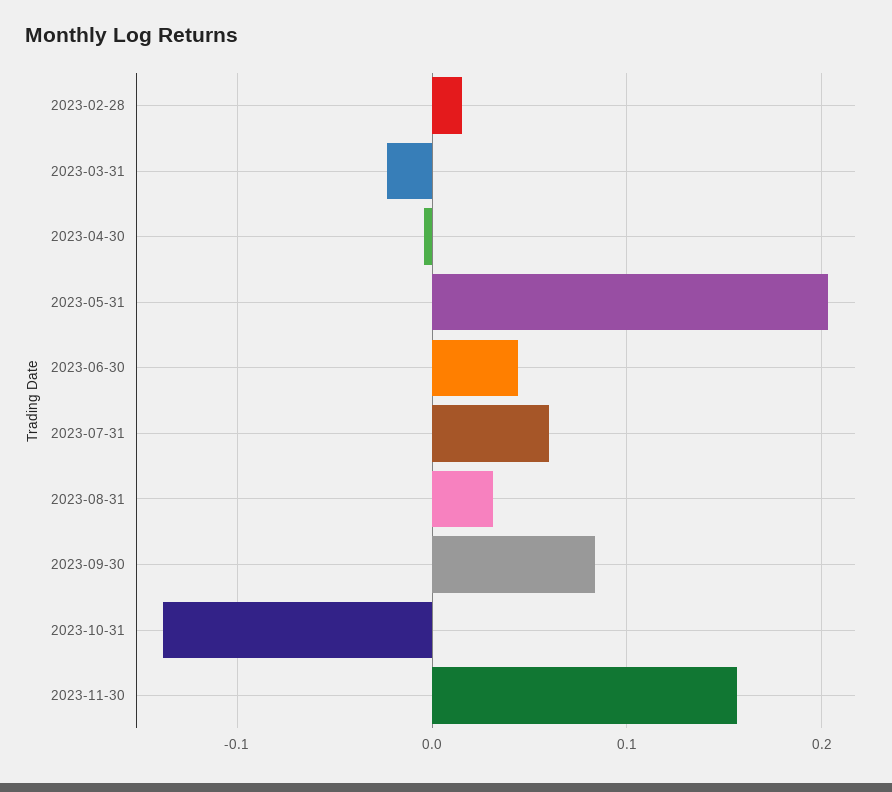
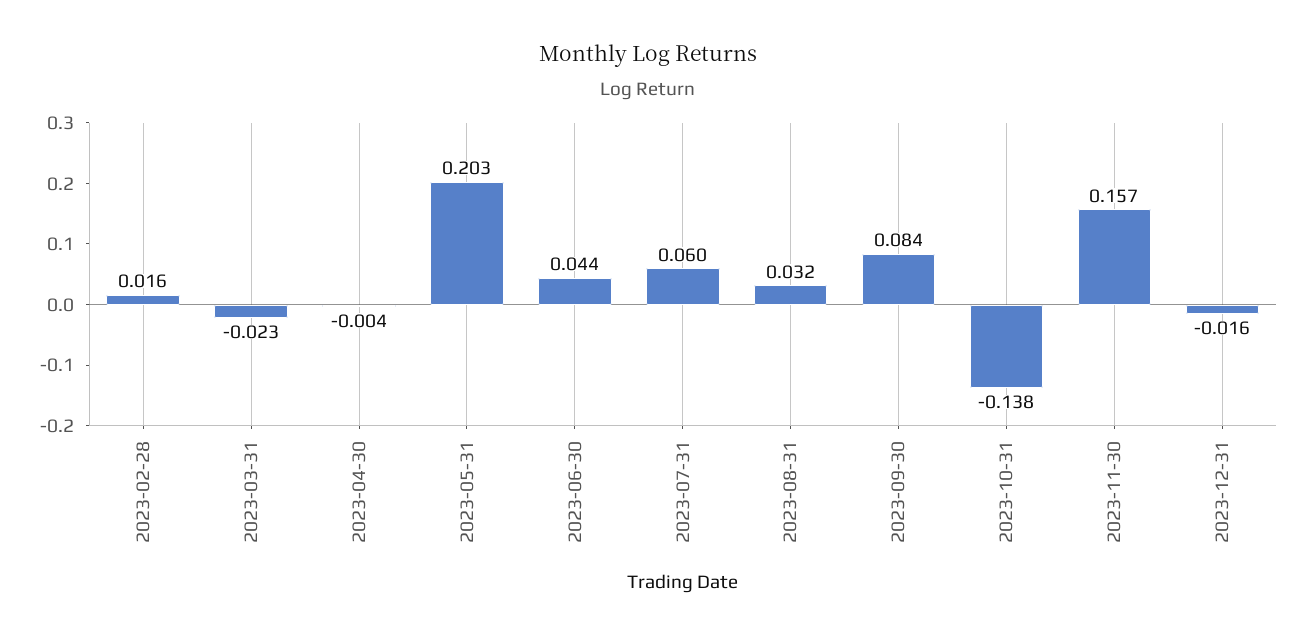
2023-12-31: none -> -0.016

